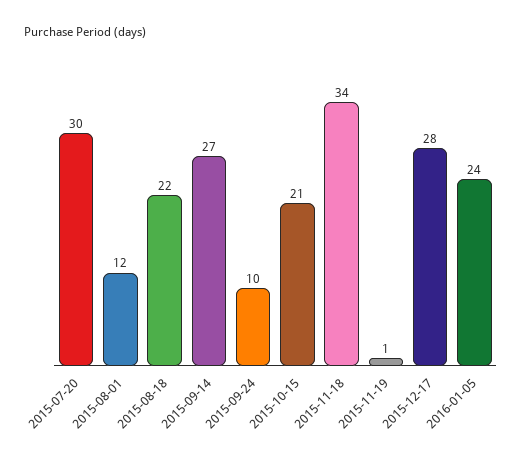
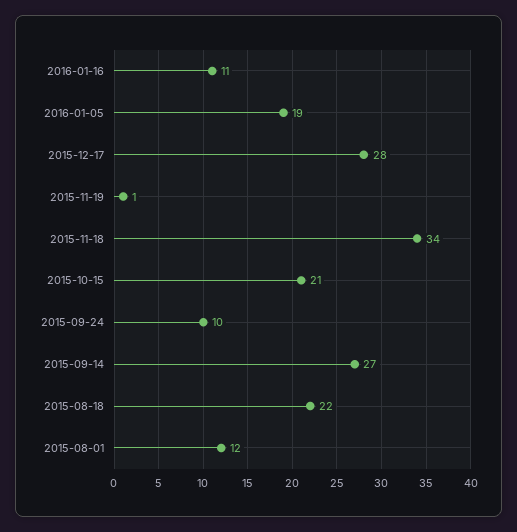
2015-07-20: 30 -> none
2016-01-05: 24 -> 19
2016-01-16: none -> 11

